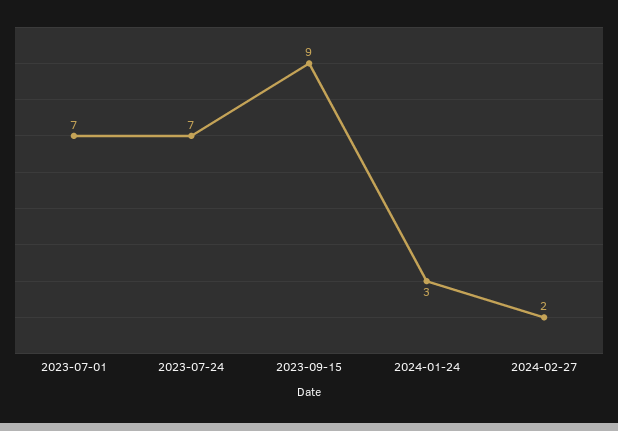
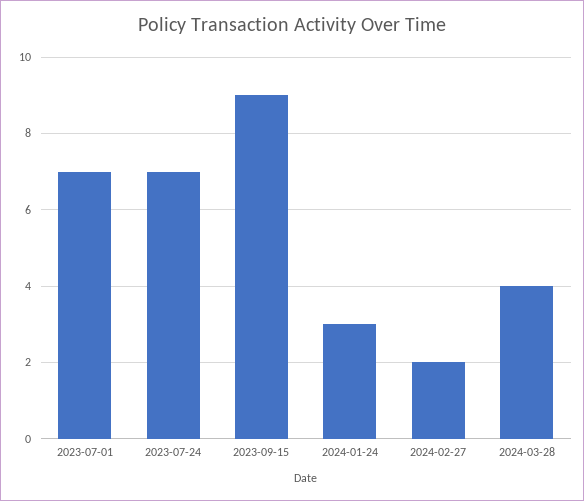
2024-03-28: none -> 4

